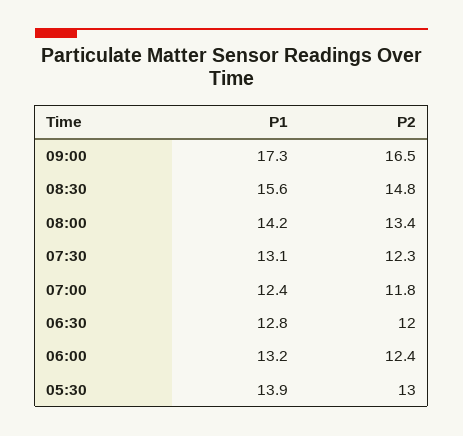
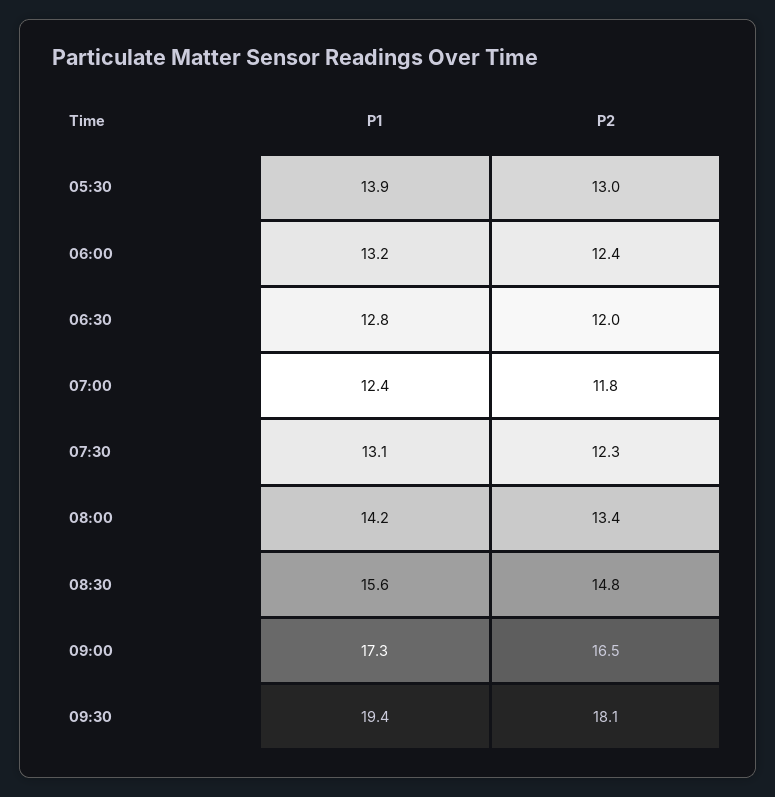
P1, 09:30: none -> 19.4
P2, 09:30: none -> 18.1

